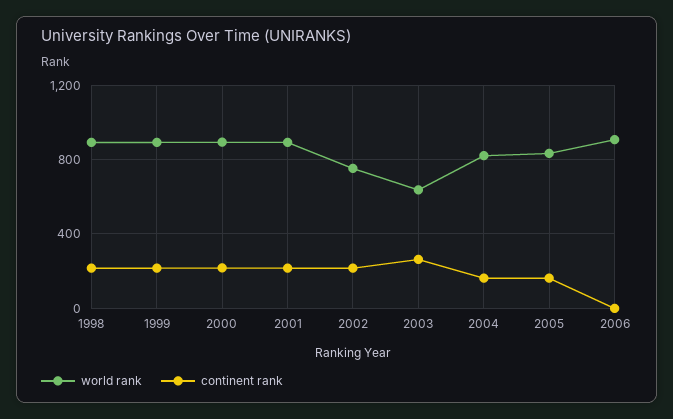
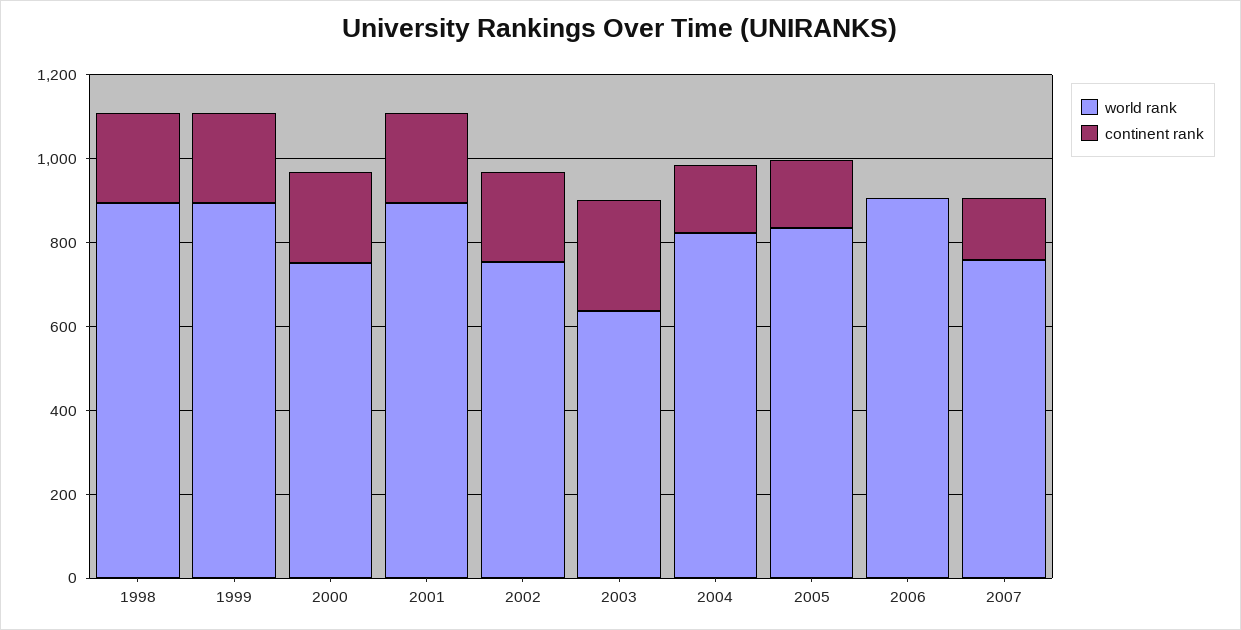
world rank, 2000: 900 -> 750
world rank, 2007: none -> 750
continent rank, 2007: none -> 150

